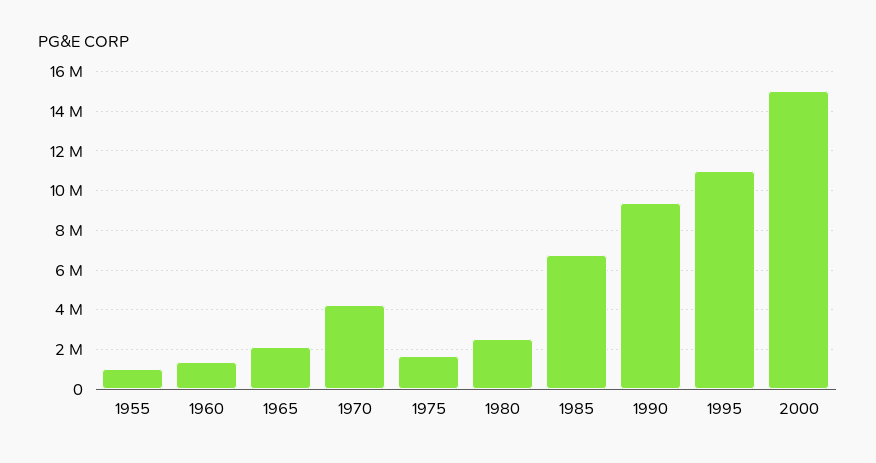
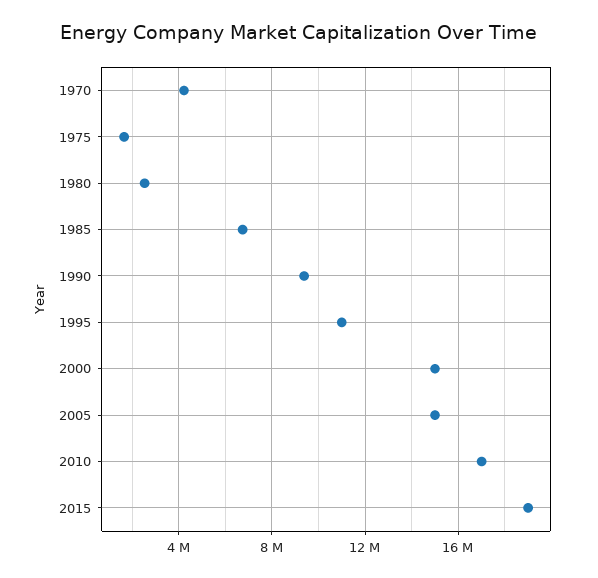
1955: 1000000 -> none
1960: 1500000 -> none
1965: 2000000 -> none
2005: none -> 15000000
2010: none -> 17000000
2015: none -> 19000000

